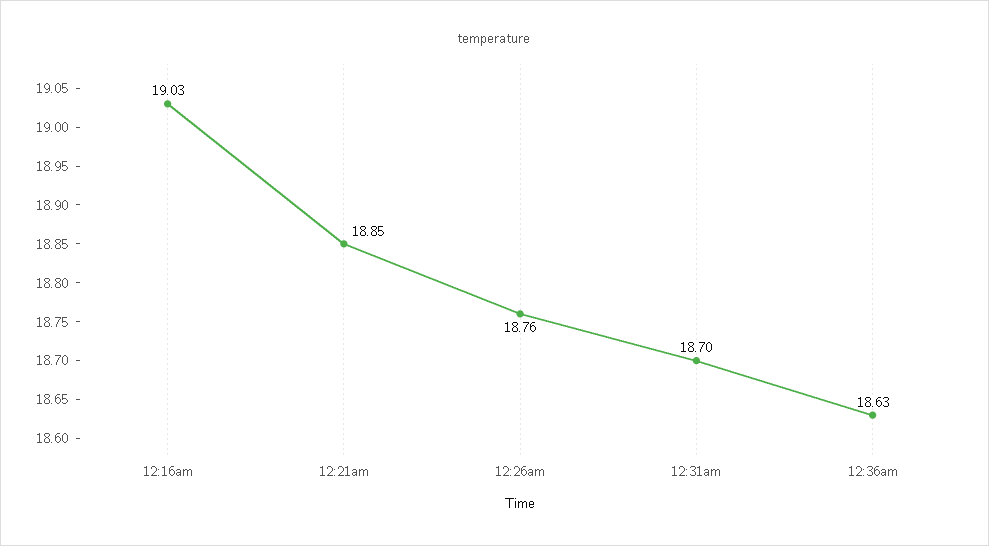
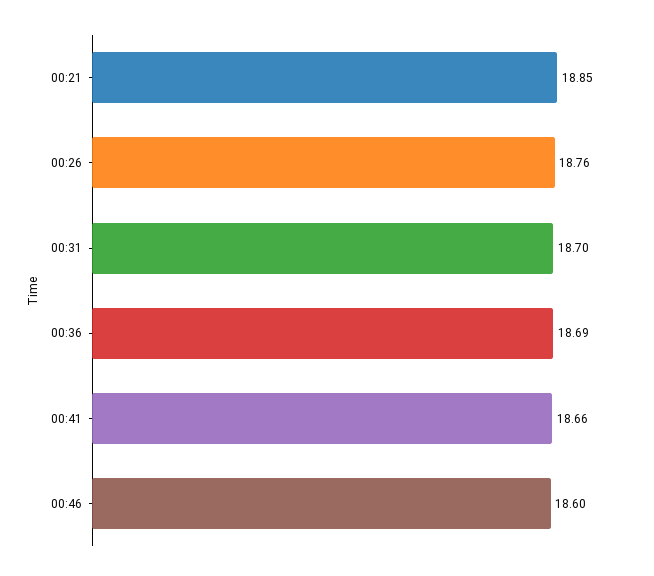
12:16am: 19.03 -> none
12:36am: 18.63 -> 18.69
00:41: none -> 18.66
00:46: none -> 18.6

